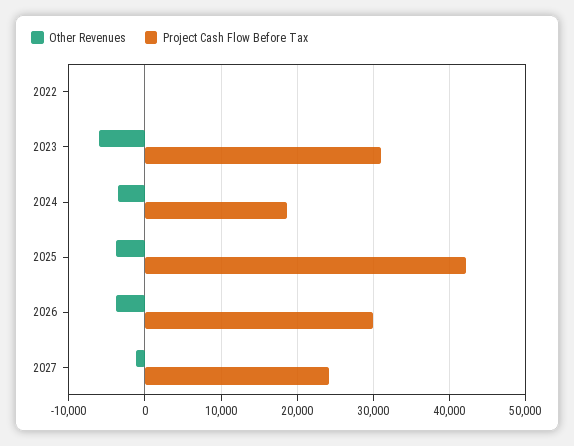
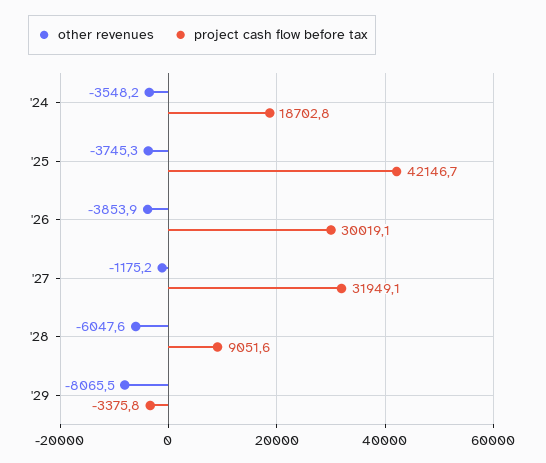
Other Revenues, 2022: 0 -> none
Project Cash Flow Before Tax, 2022: 0 -> none
Other Revenues, 2023: -6000 -> none
Project Cash Flow Before Tax, 2023: 31000 -> none
Project Cash Flow Before Tax, 2027: 24000 -> 31949.1
Other Revenues, '28: none -> -6047.6
Project Cash Flow Before Tax, '28: none -> 9051.6
Other Revenues, '29: none -> -8065.5
Project Cash Flow Before Tax, '29: none -> -3375.8

